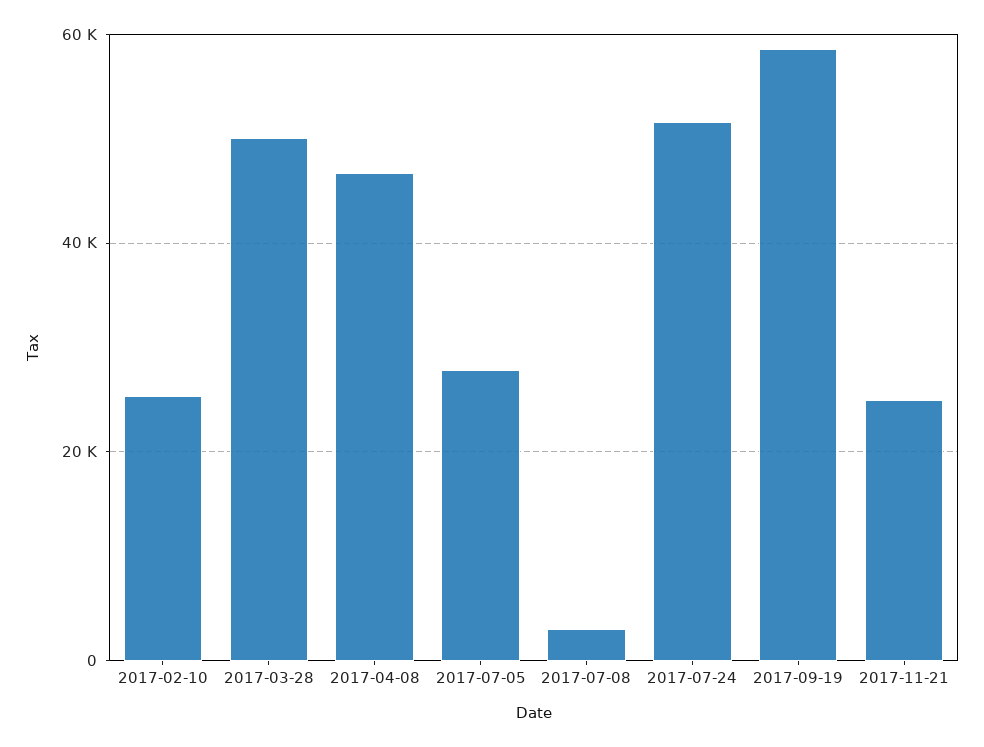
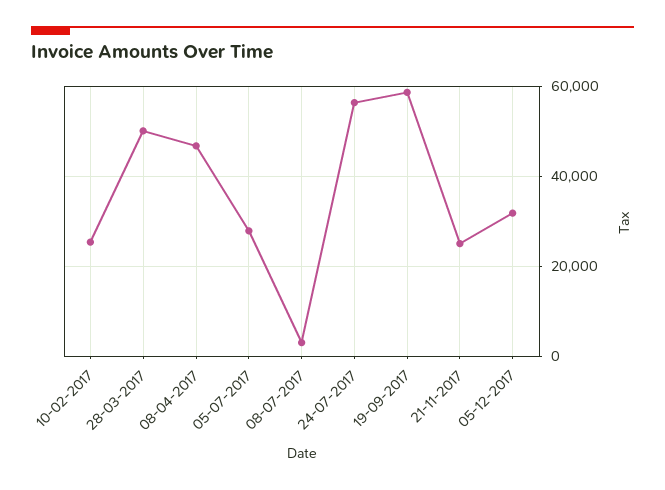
2017-07-24: 52000 -> 56000
05-12-2017: none -> 32000

